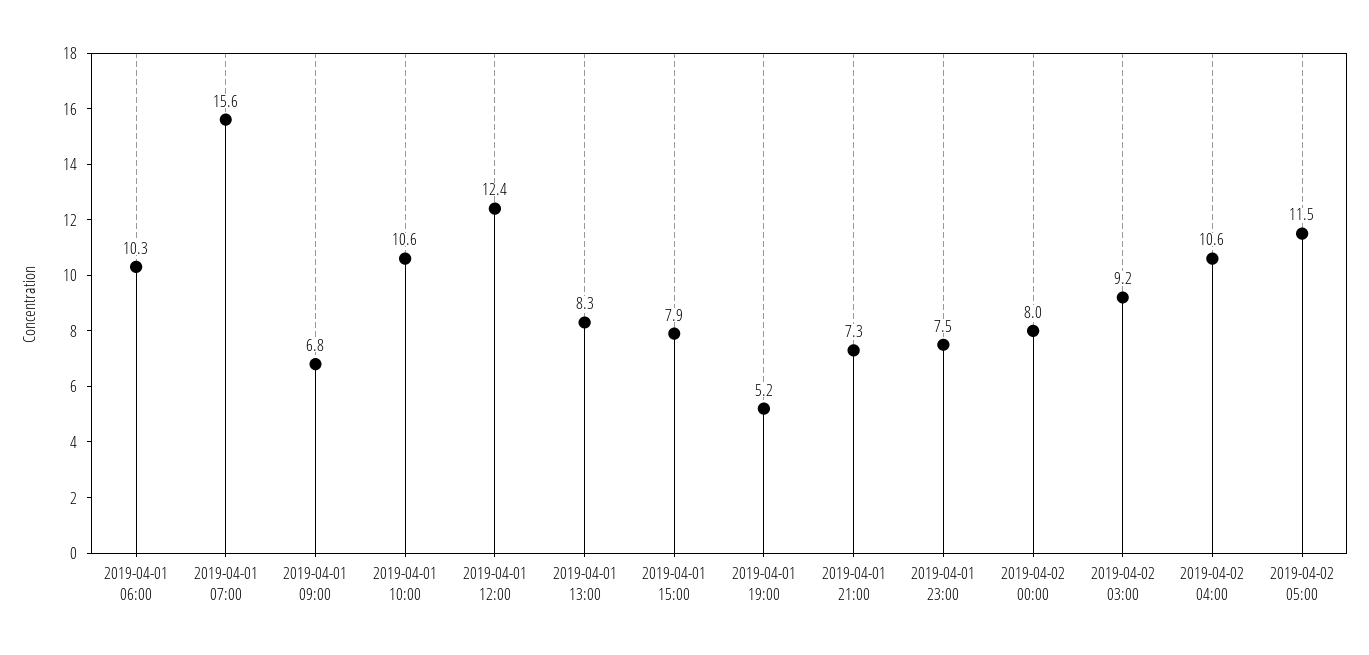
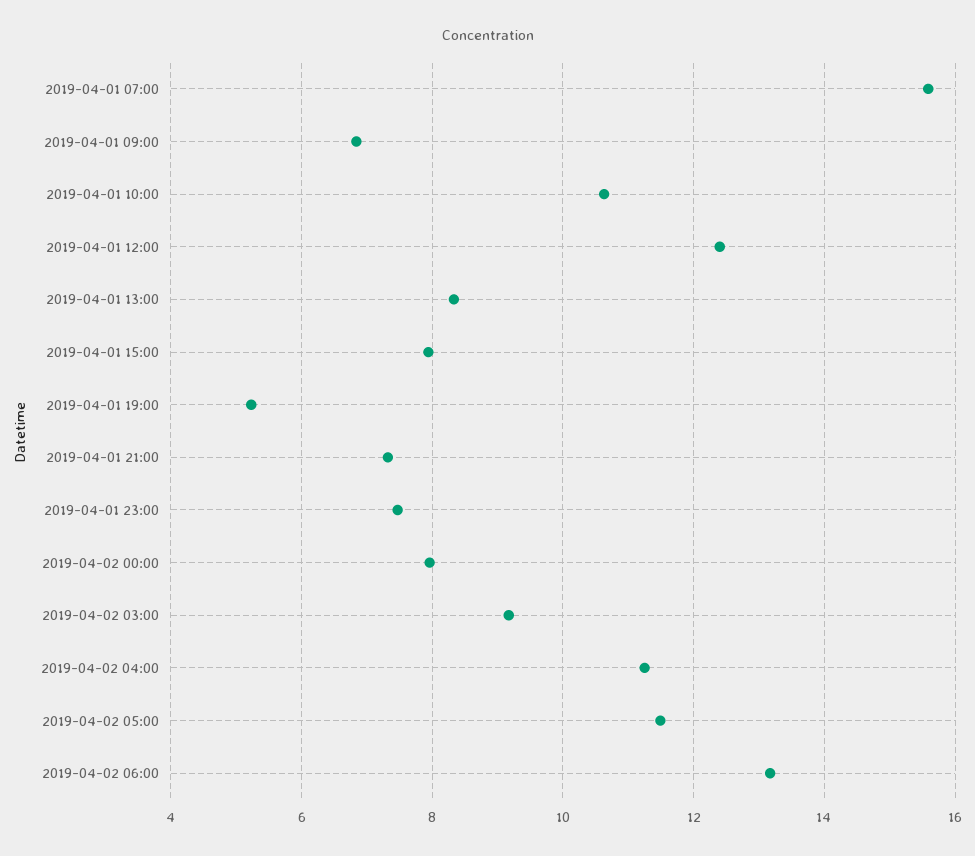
2019-04-01 06:00: 10.3 -> none
2019-04-02 04:00: 10.6 -> 11.2
2019-04-02 06:00: none -> 13.2

